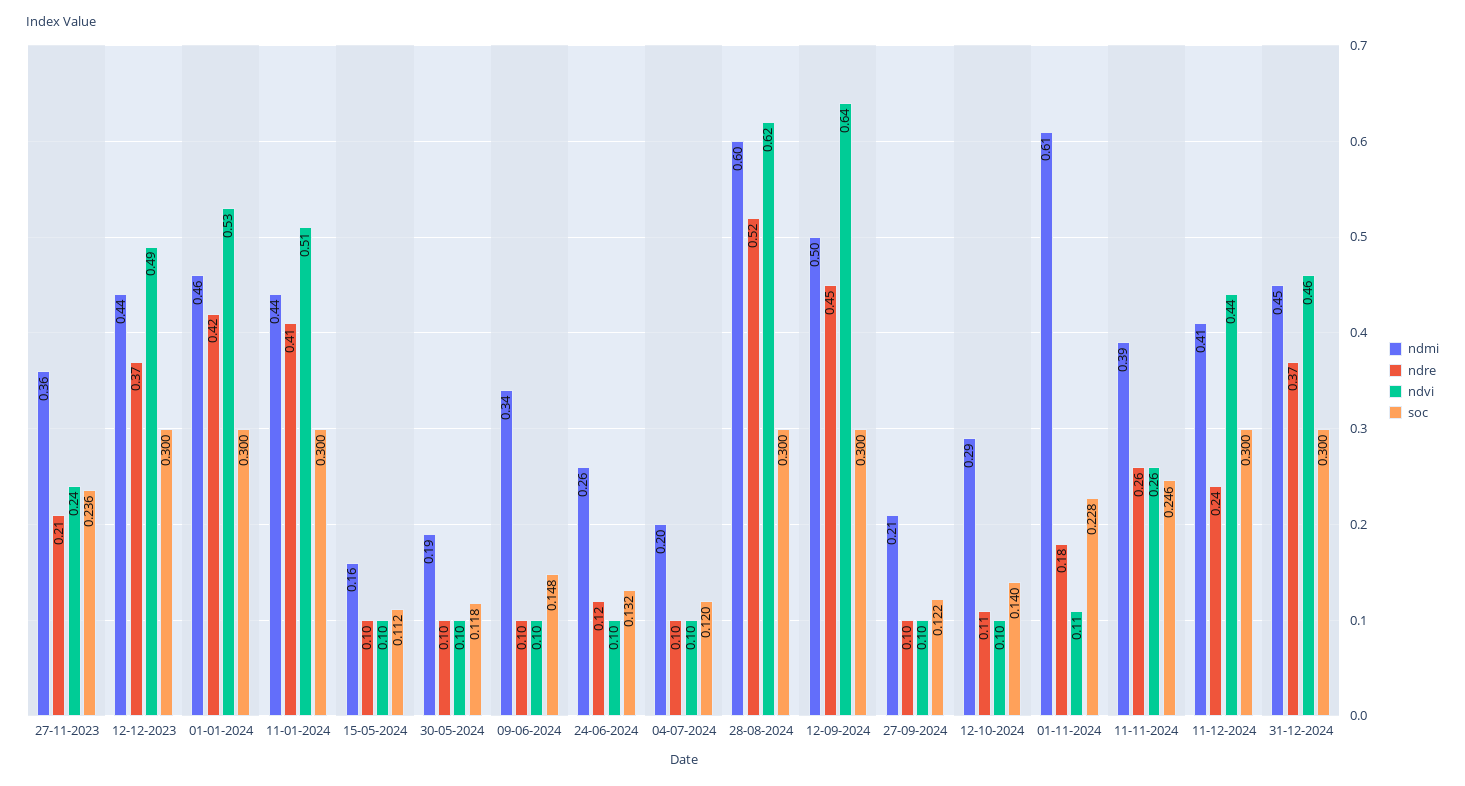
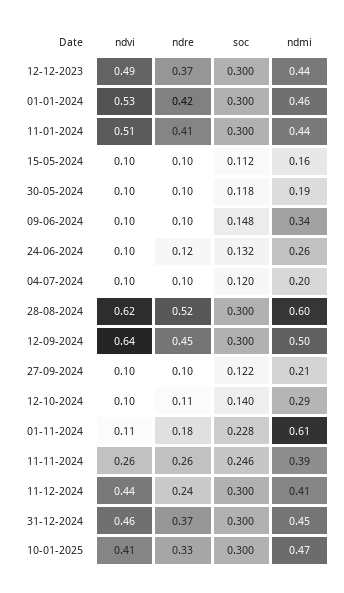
ndmi, 27-11-2023: 0.36 -> none
ndre, 27-11-2023: 0.21 -> none
ndvi, 27-11-2023: 0.24 -> none
soc, 27-11-2023: 0.236 -> none
ndvi, 10-01-2025: none -> 0.41
ndre, 10-01-2025: none -> 0.33
soc, 10-01-2025: none -> 0.3
ndmi, 10-01-2025: none -> 0.47

